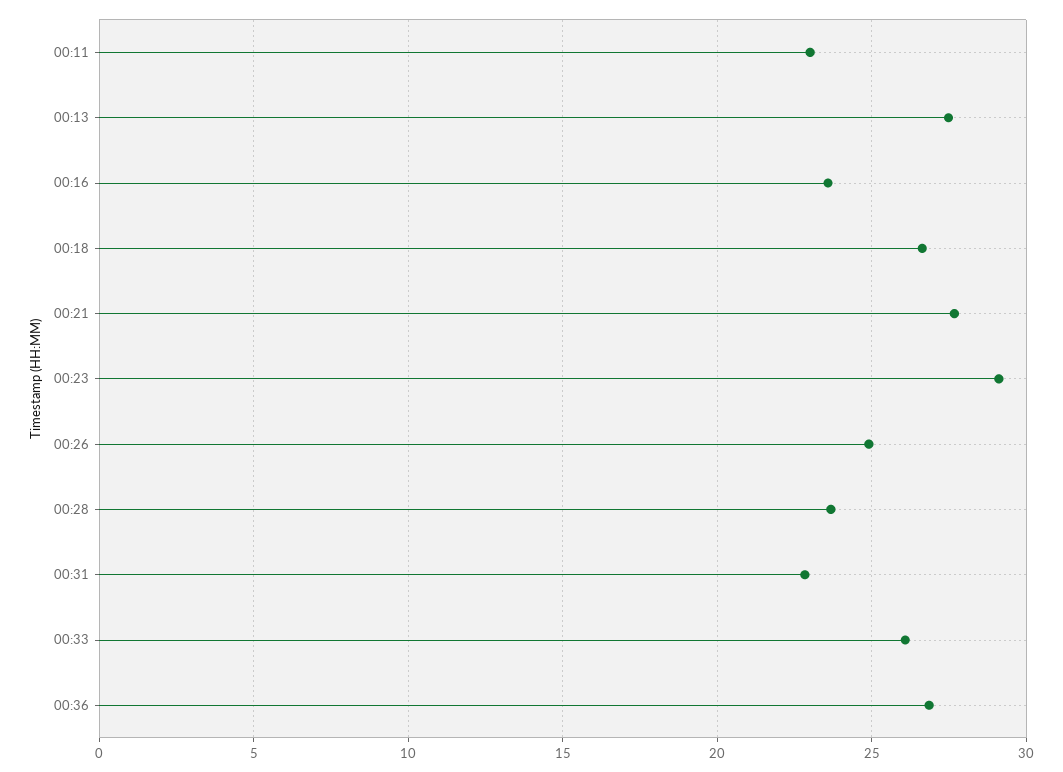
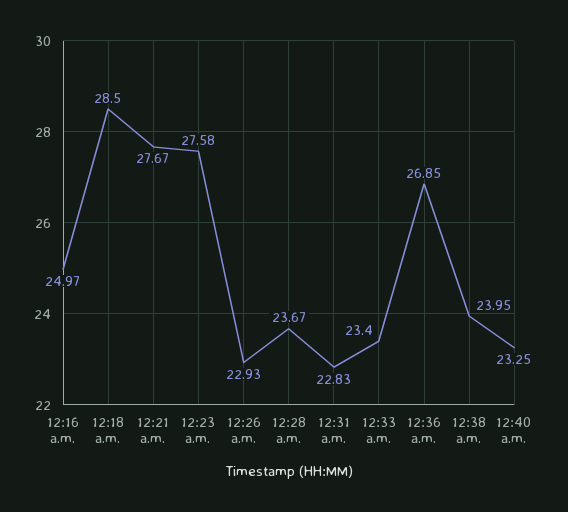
00:11: 23 -> none
00:13: 27.5 -> none
00:16: 23.5 -> 24.97
00:18: 26.5 -> 28.5
00:23: 29 -> 27.58
00:26: 25 -> 22.93
00:33: 26 -> 23.4
12:38 a.m.: none -> 23.95
12:40 a.m.: none -> 23.25

